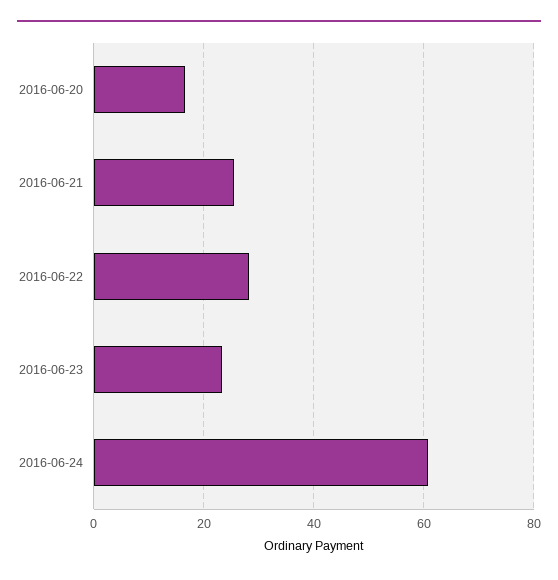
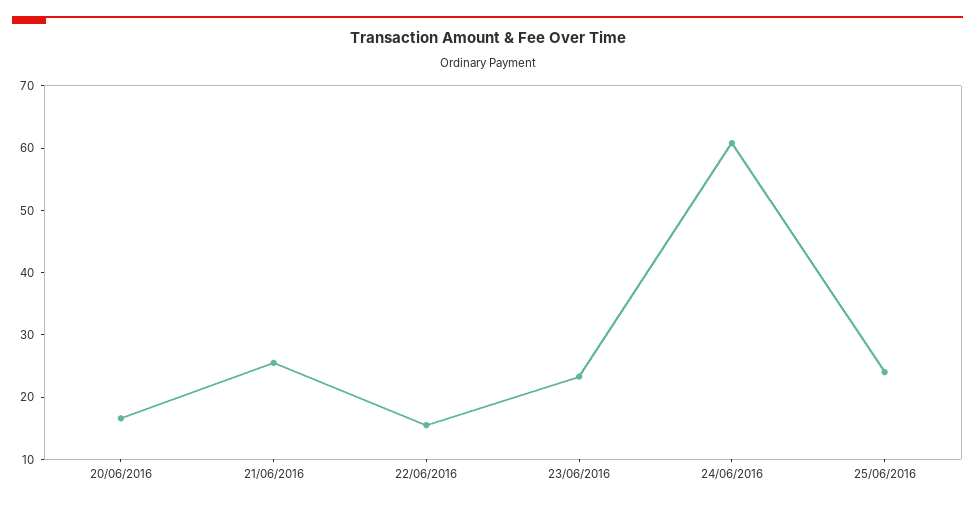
2016-06-22: 28 -> 16
25/06/2016: none -> 24

